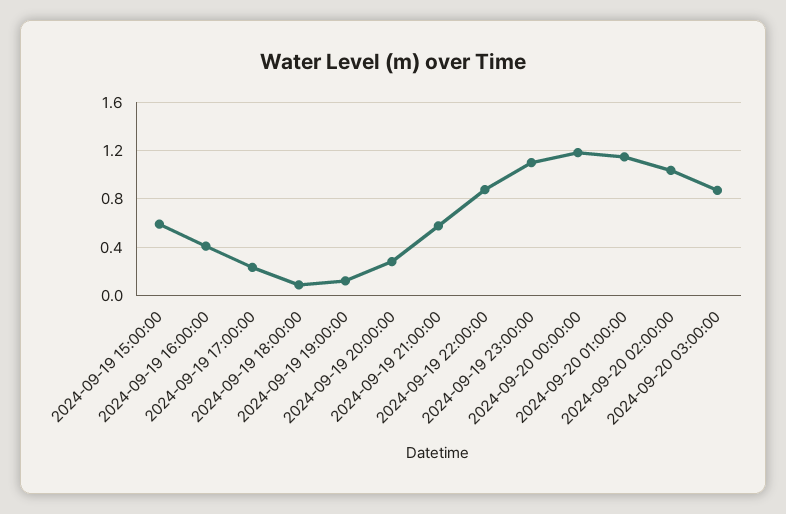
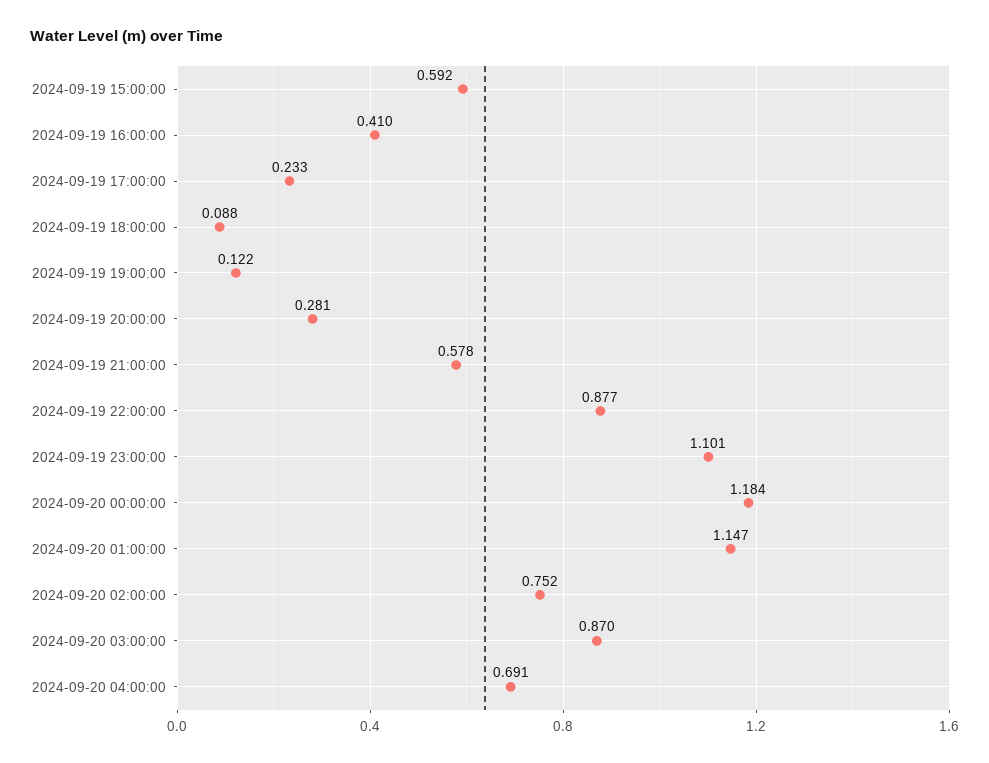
2024-09-20 02:00:00: 1.05 -> 0.752
2024-09-20 04:00:00: none -> 0.691

